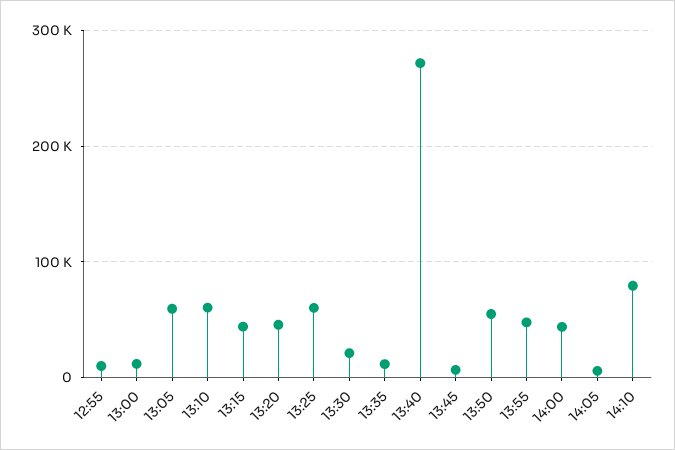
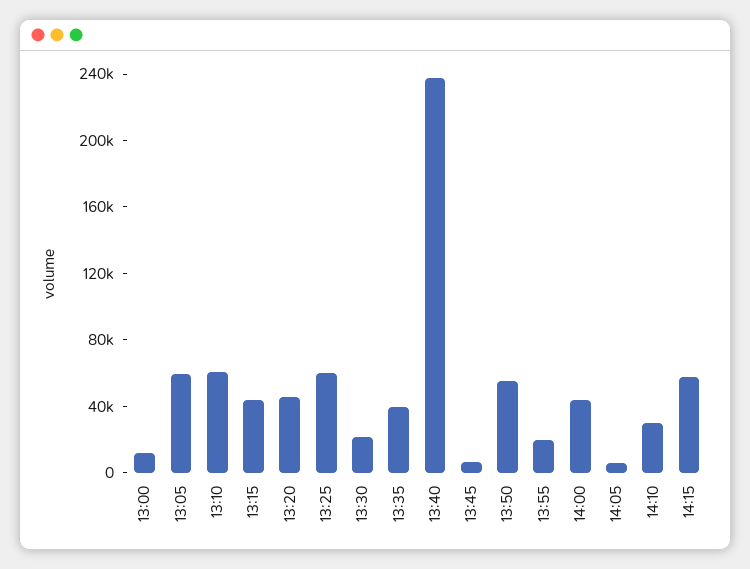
12:55: 10000 -> none
13:35: 10000 -> 40000
13:40: 270000 -> 240000
13:55: 50000 -> 20000
14:10: 80000 -> 30000
14:15: none -> 60000

